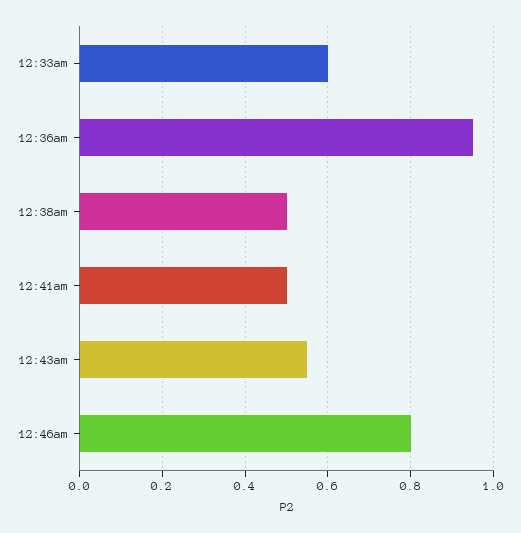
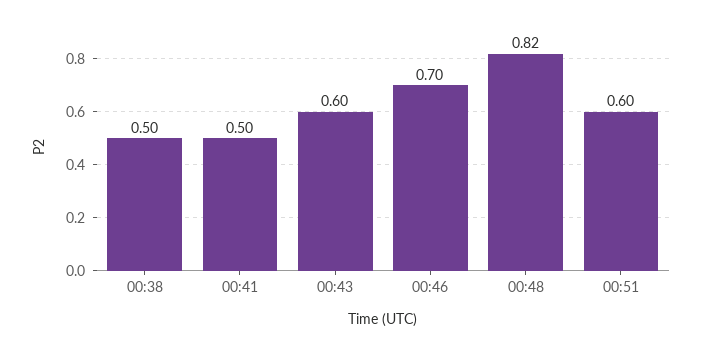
12:33am: 0.6 -> none
12:36am: 0.95 -> none
12:43am: 0.55 -> 0.6
12:46am: 0.8 -> 0.7
00:48: none -> 0.82
00:51: none -> 0.6

